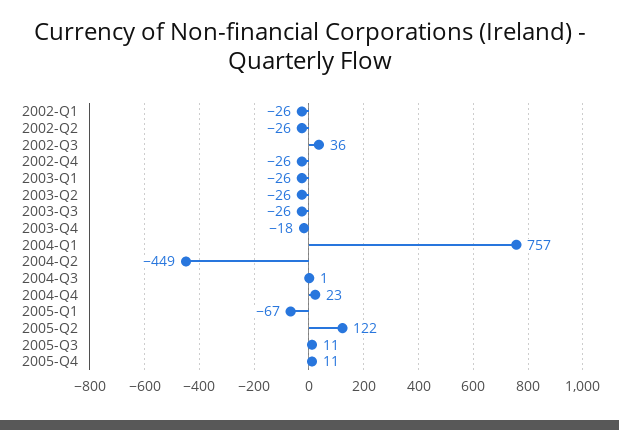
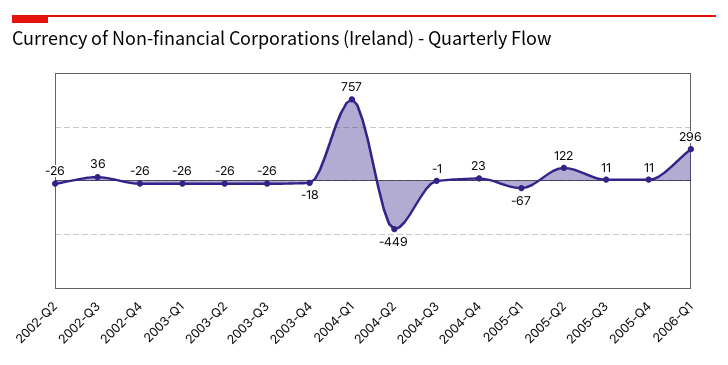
2002-Q1: -26 -> none
2004-Q3: 1 -> -1
2006-Q1: none -> 296

